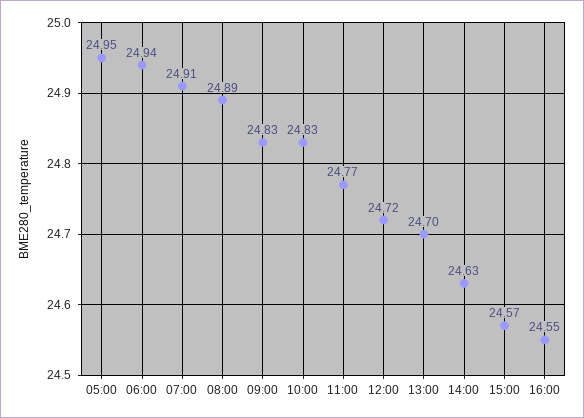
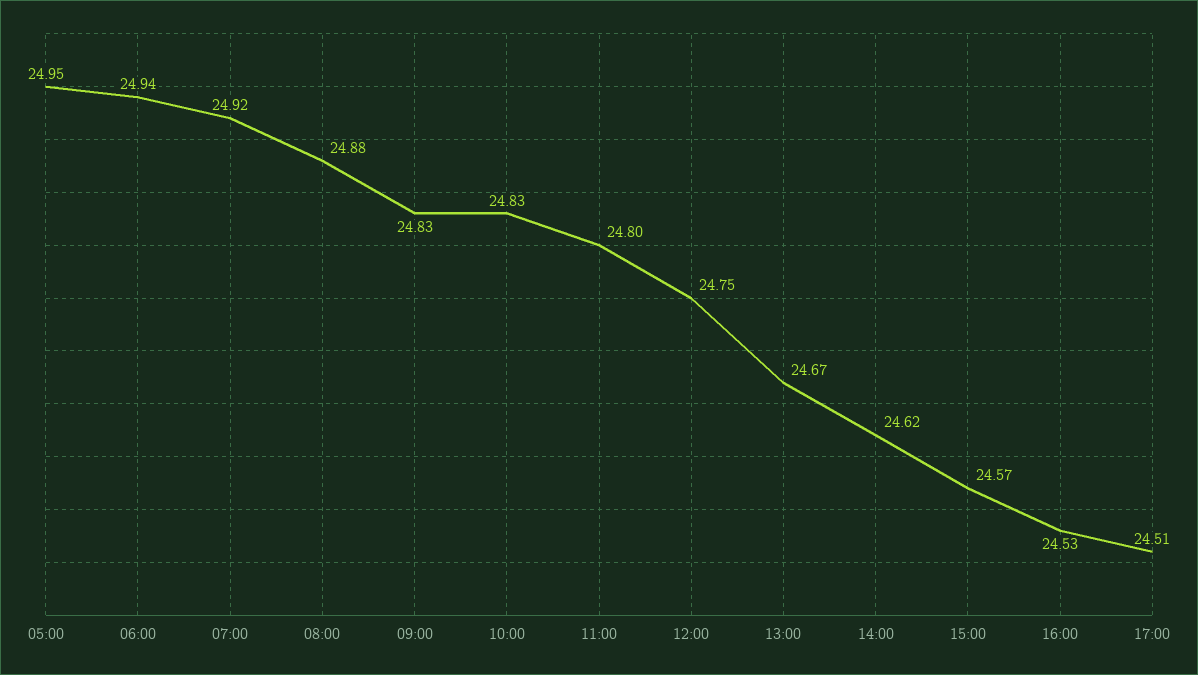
07:00: 24.91 -> 24.92
08:00: 24.89 -> 24.88
11:00: 24.77 -> 24.8
12:00: 24.72 -> 24.75
13:00: 24.7 -> 24.67
14:00: 24.63 -> 24.62
16:00: 24.55 -> 24.53
17:00: none -> 24.51

